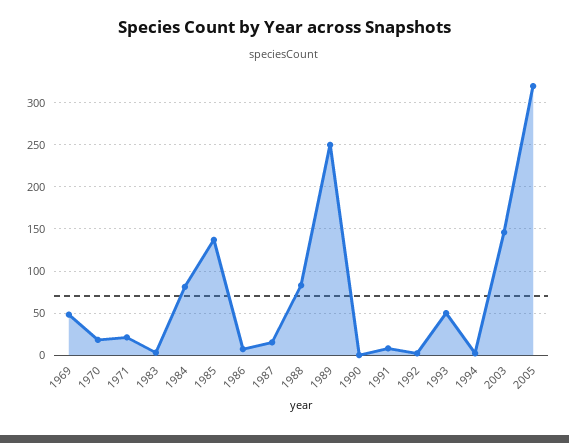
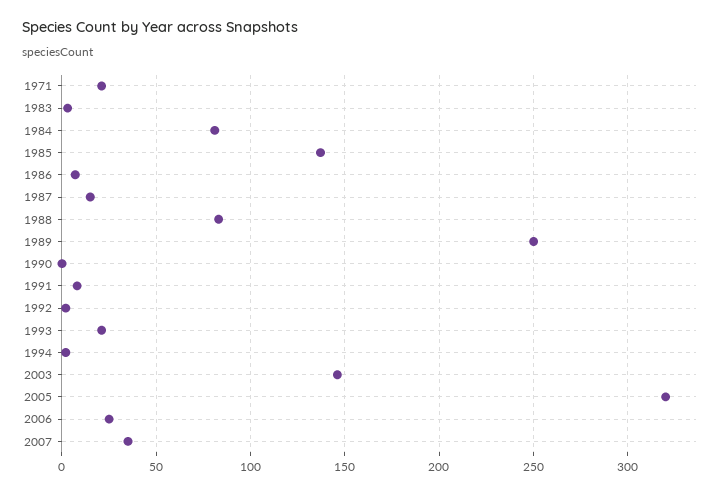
1969: 50 -> none
1970: 20 -> none
1993: 50 -> 20
2006: none -> 25
2007: none -> 35

